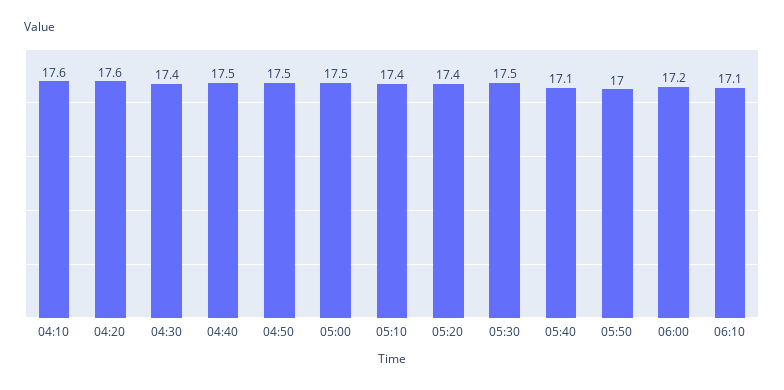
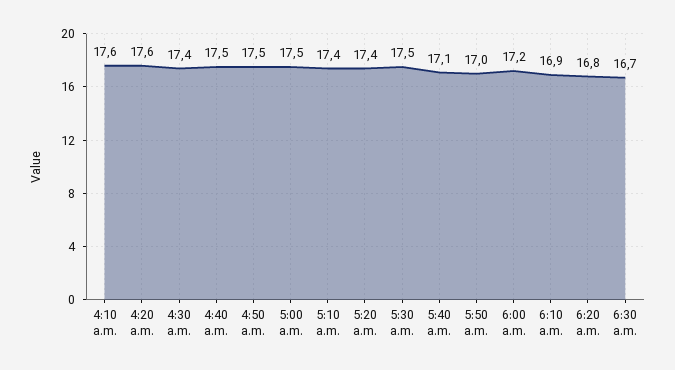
06:10: 17.1 -> 16.9
6:20 a.m.: none -> 16.8
6:30 a.m.: none -> 16.7

